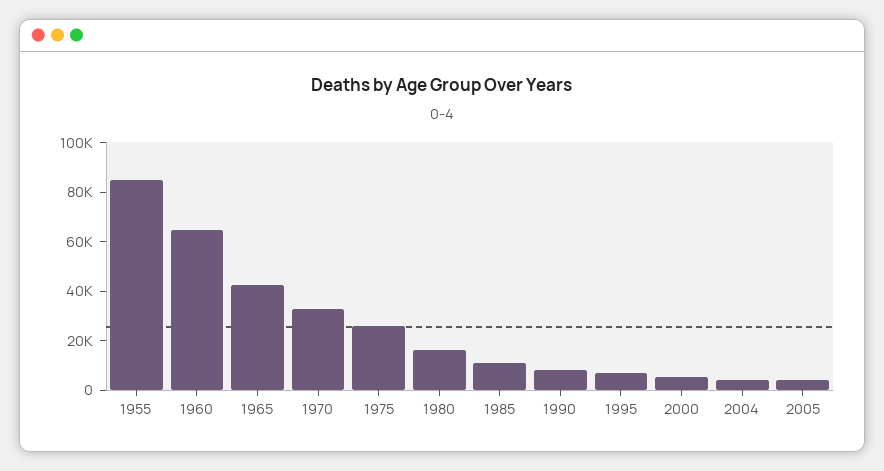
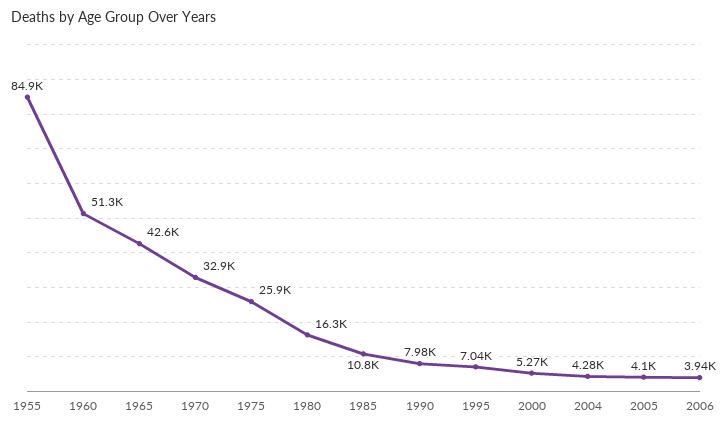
1960: 65000 -> 51300
2006: none -> 3940

